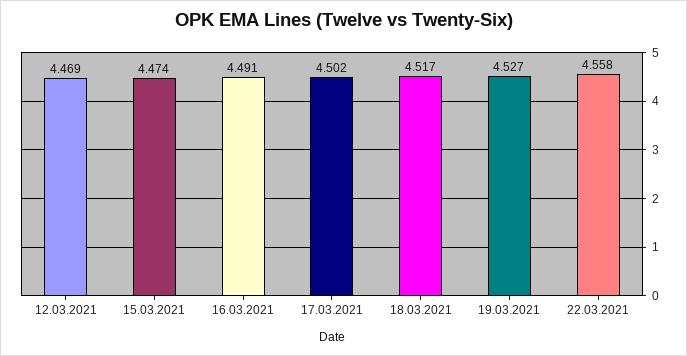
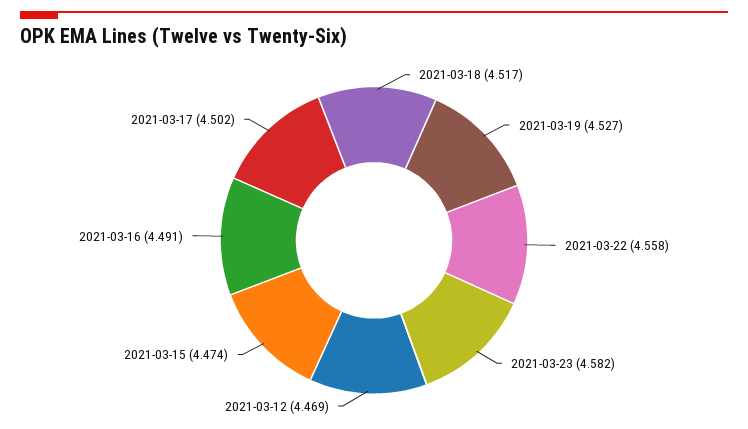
2021-03-23: none -> 4.582

